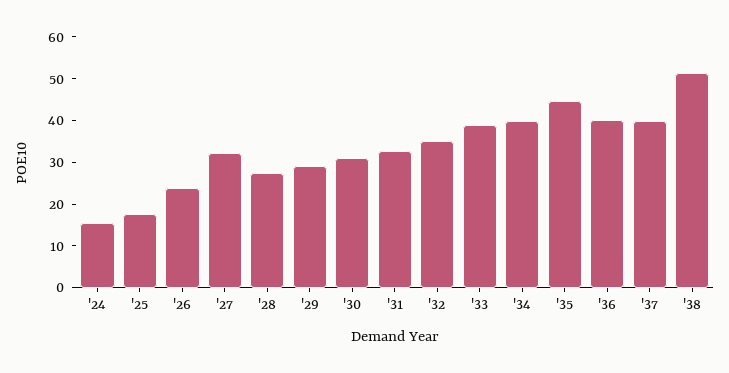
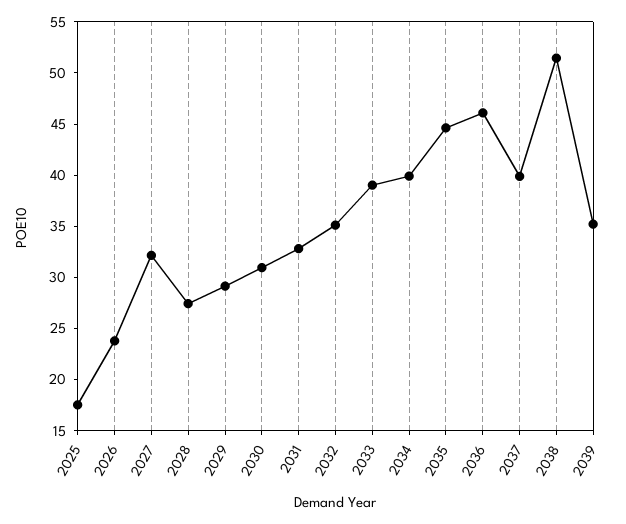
'24: 16 -> none
'36: 40 -> 46
2039: none -> 35

